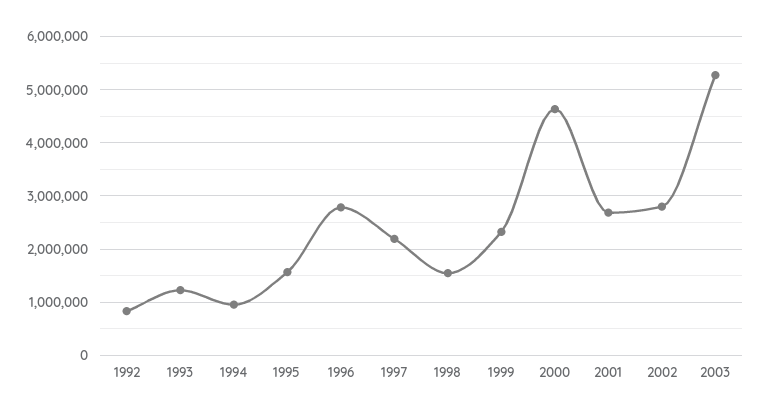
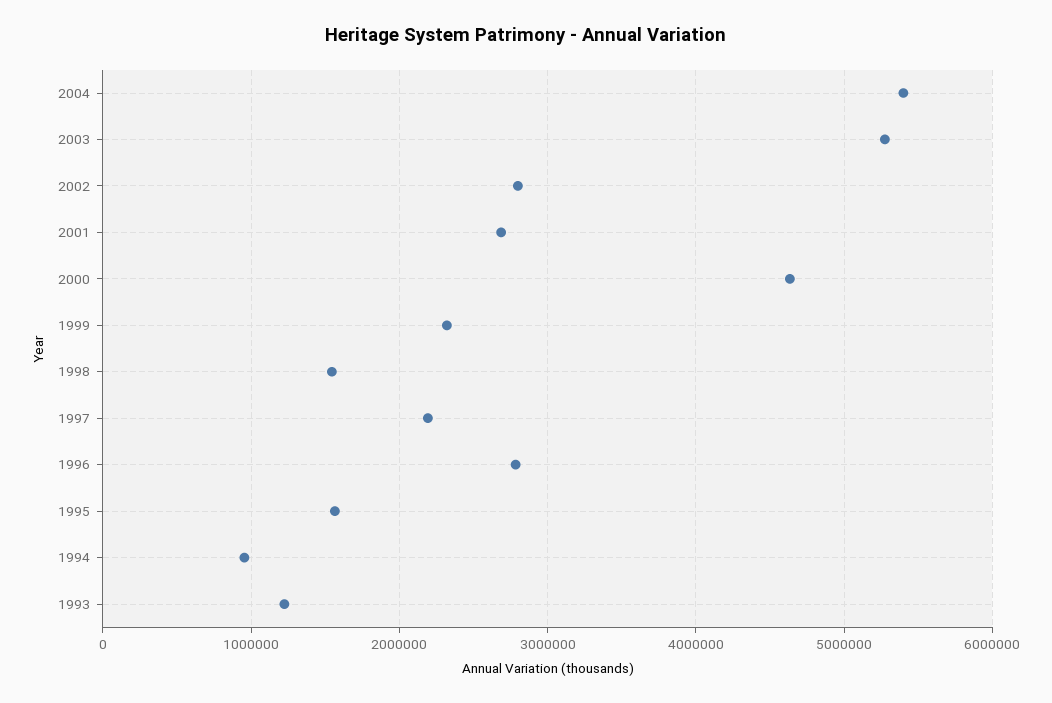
1992: 800000 -> none
2004: none -> 5400000

